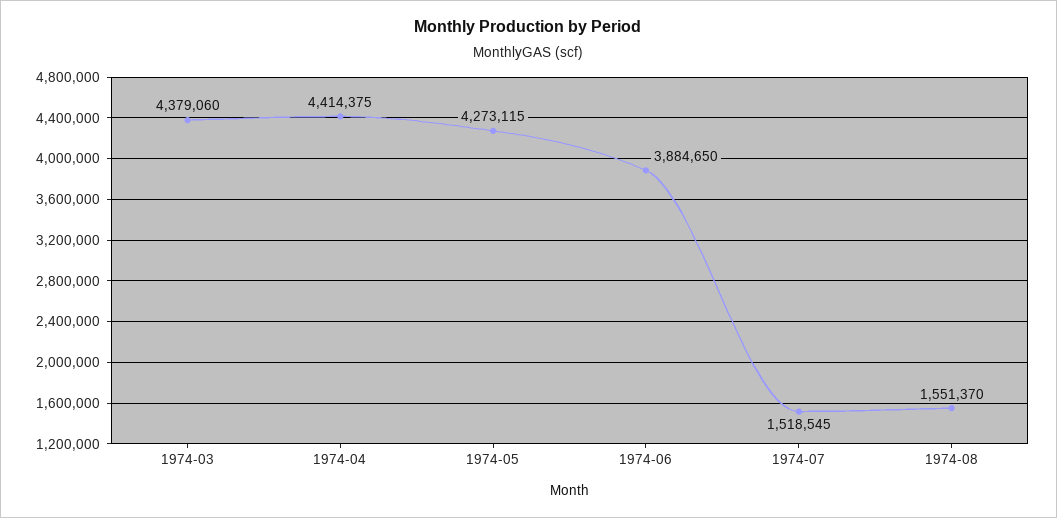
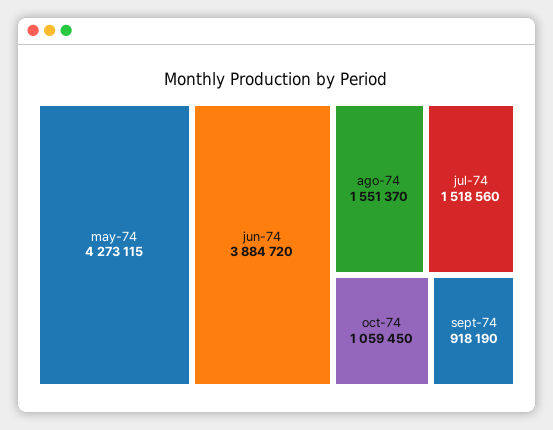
1974-03: 4379060 -> none
1974-04: 4414375 -> none
1974-06: 3884650 -> 3884720
1974-07: 1518545 -> 1518560
oct-74: none -> 1059450
sept-74: none -> 918190

